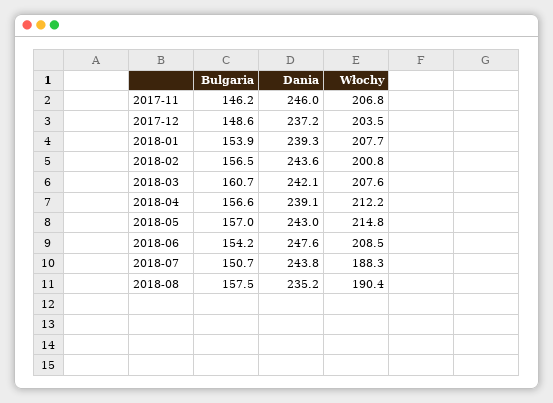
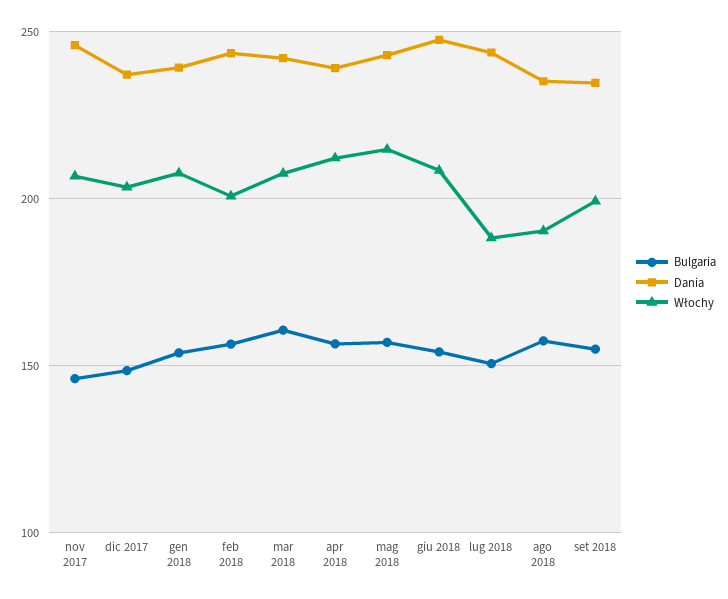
Bulgaria, set 2018: none -> 155
Dania, set 2018: none -> 235
Włochy, set 2018: none -> 200

